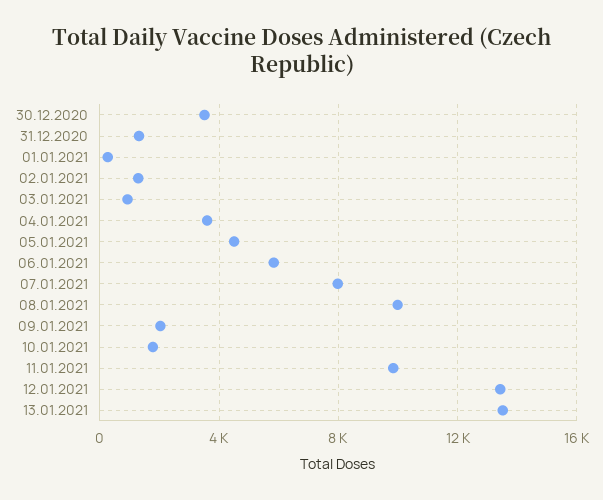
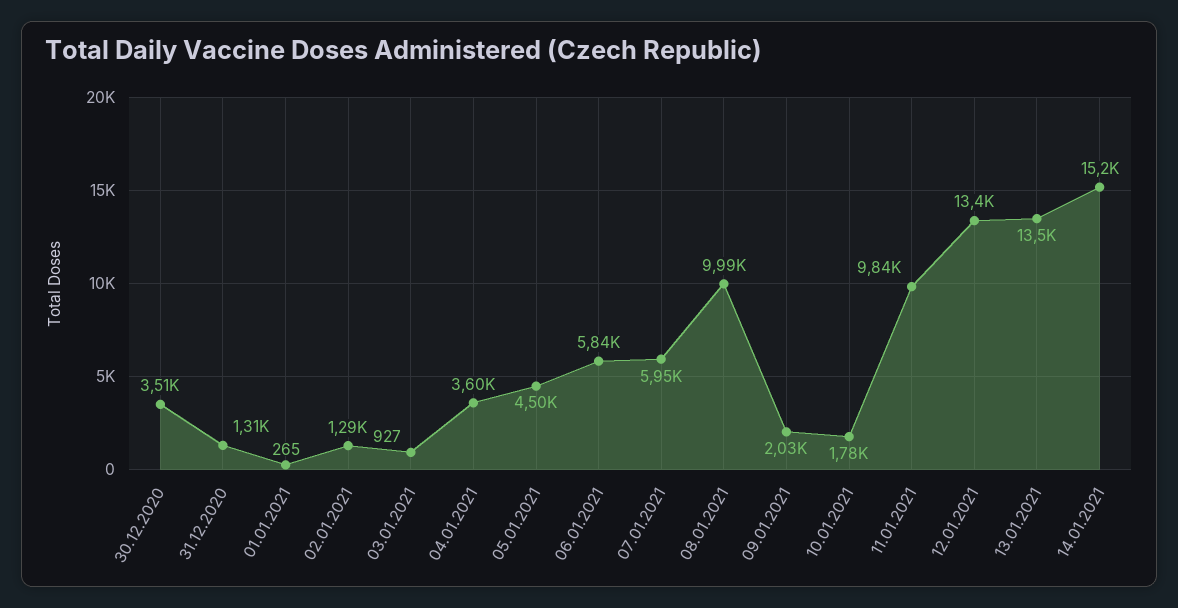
07.01.2021: 8000 -> 5950
14.01.2021: none -> 15200

